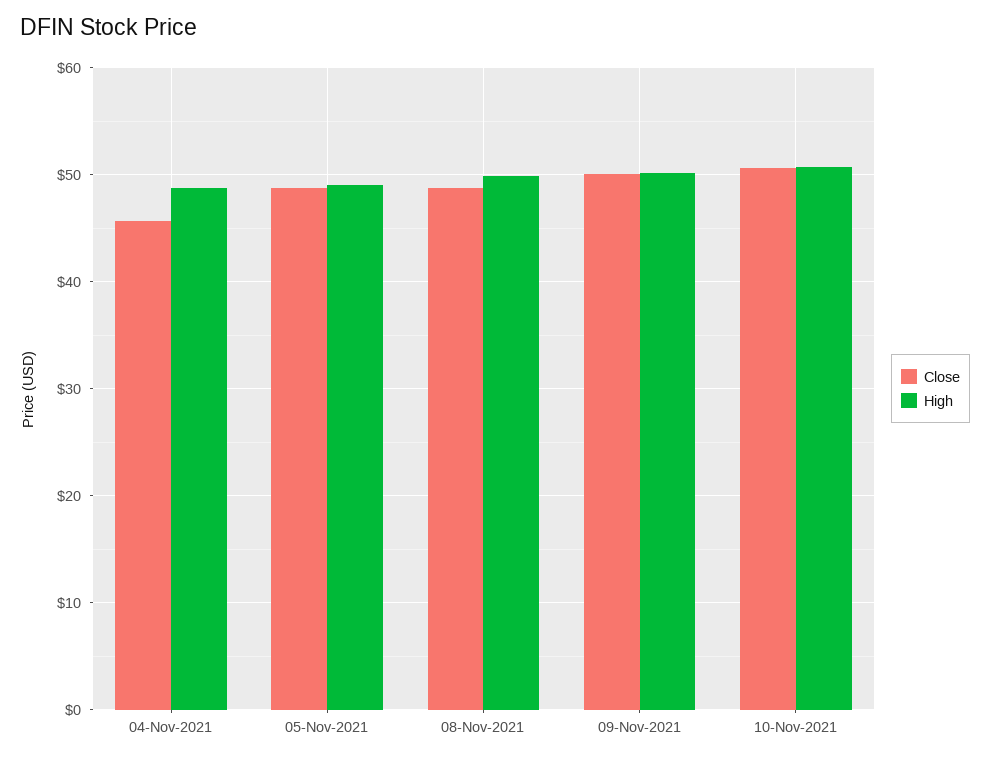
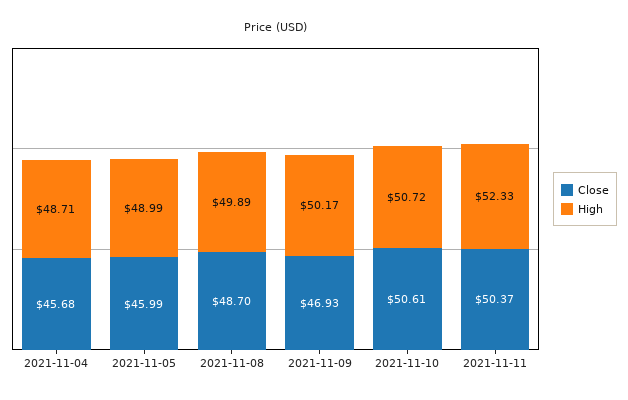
Close, 05-Nov-2021: 49 -> 45.99
Close, 09-Nov-2021: 50 -> 46.93
Close, 2021-11-11: none -> 50.37
High, 2021-11-11: none -> 52.33

